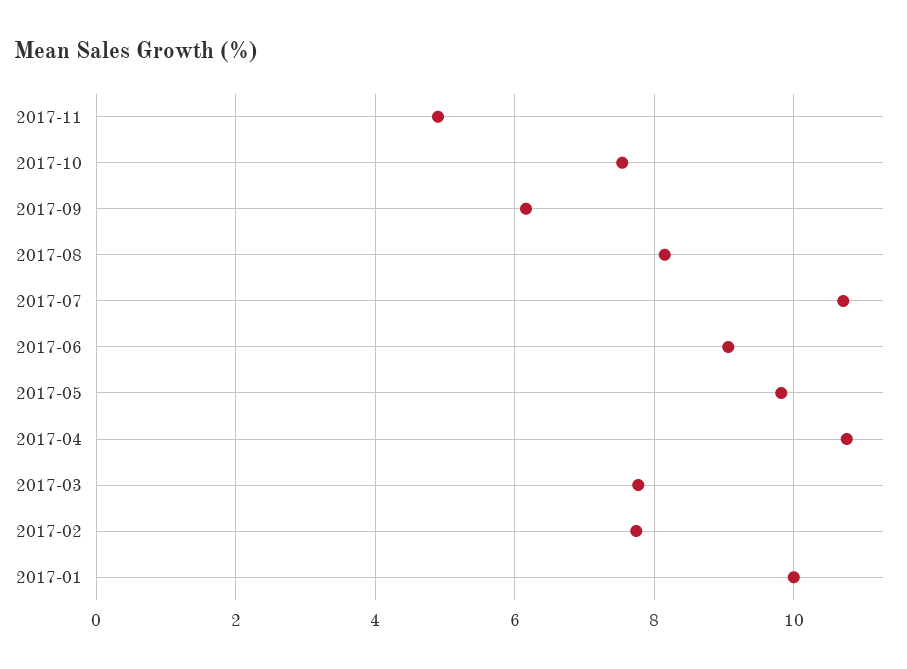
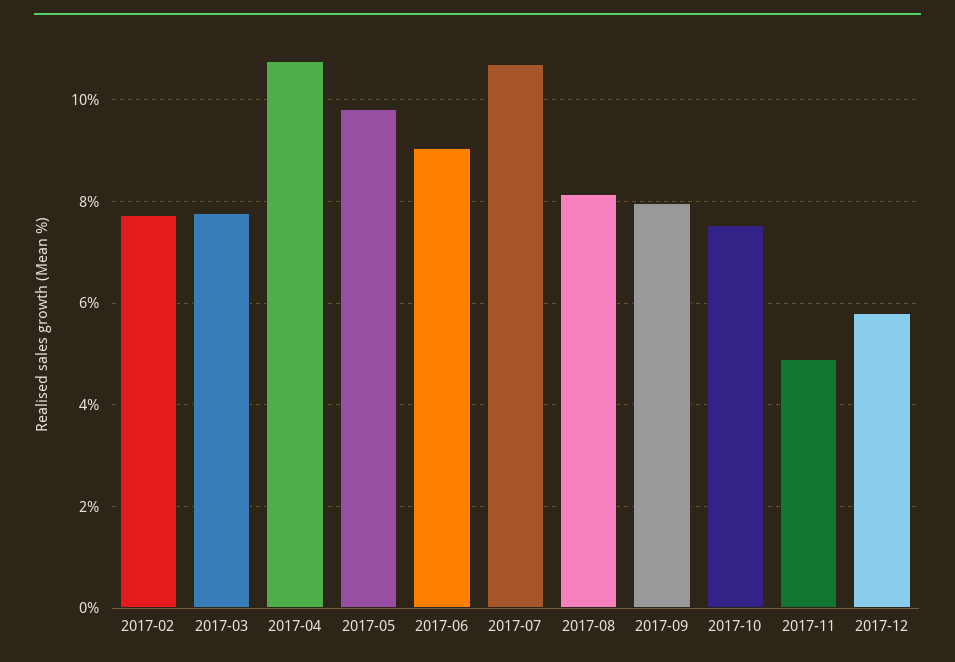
2017-09: 6.2 -> 8
2017-01: 10 -> none
2017-12: none -> 5.8

